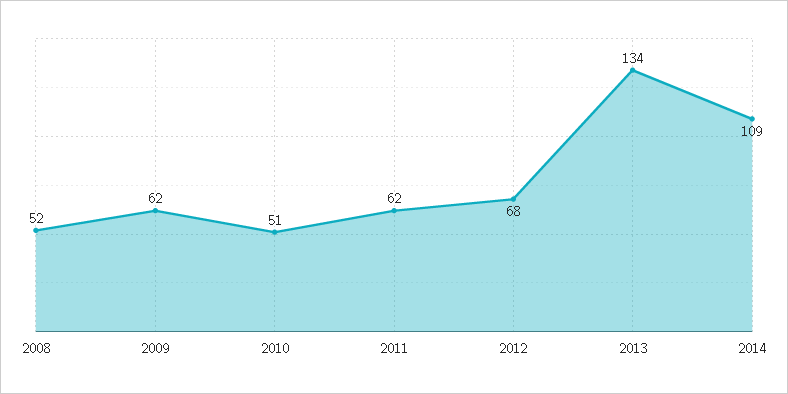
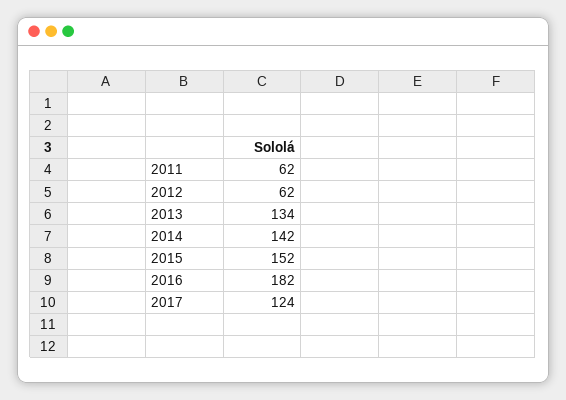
2008: 52 -> none
2009: 62 -> none
2010: 51 -> none
2012: 68 -> 62
2014: 109 -> 142
2015: none -> 152
2016: none -> 182
2017: none -> 124

